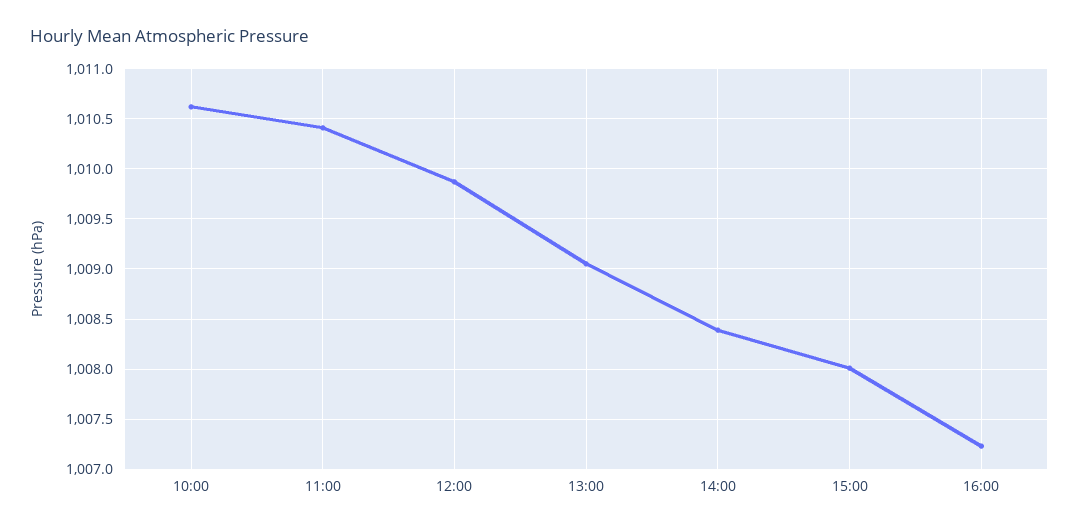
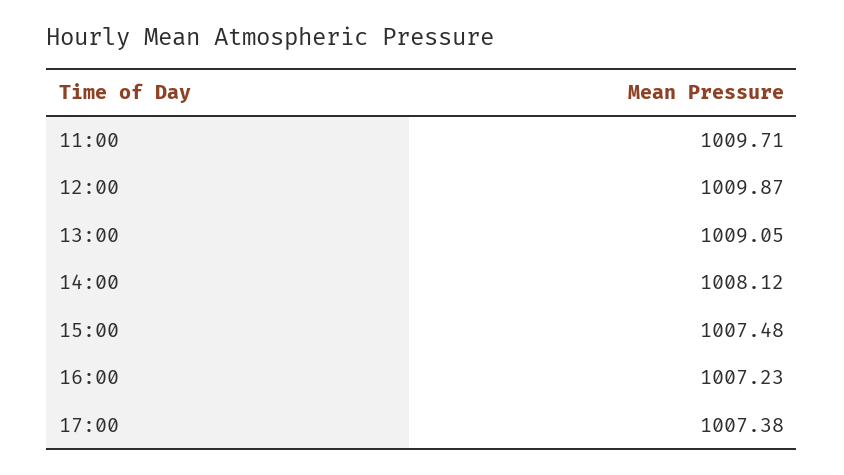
10:00: 1010.6 -> none
11:00: 1010.4 -> 1009.71
14:00: 1008.4 -> 1008.12
15:00: 1008 -> 1007.48
17:00: none -> 1007.38

